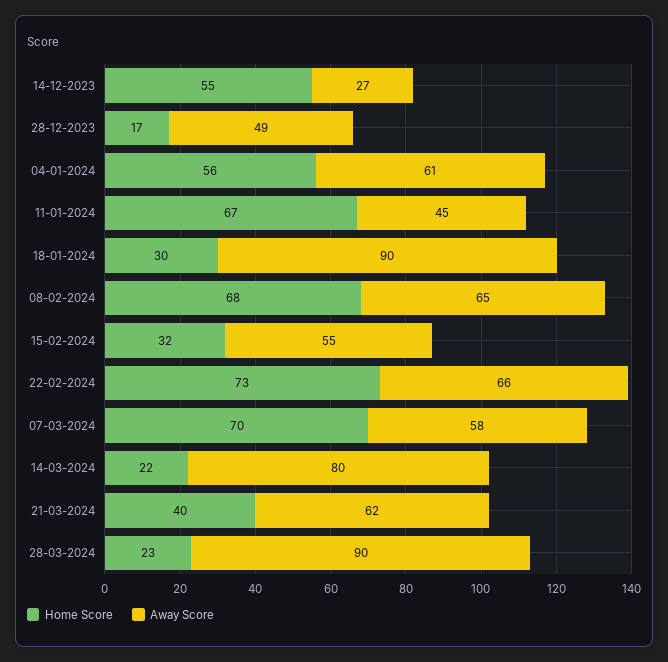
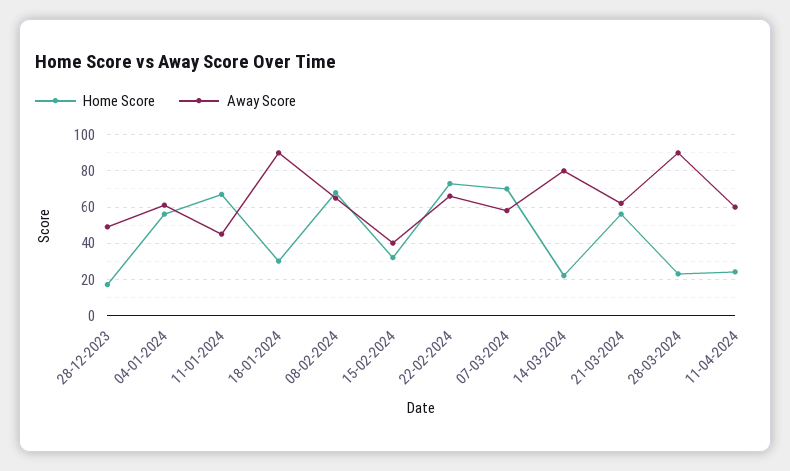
Home Score, 14-12-2023: 55 -> none
Away Score, 14-12-2023: 27 -> none
Away Score, 15-02-2024: 55 -> 40
Home Score, 21-03-2024: 40 -> 55
Home Score, 11-04-2024: none -> 25
Away Score, 11-04-2024: none -> 60

